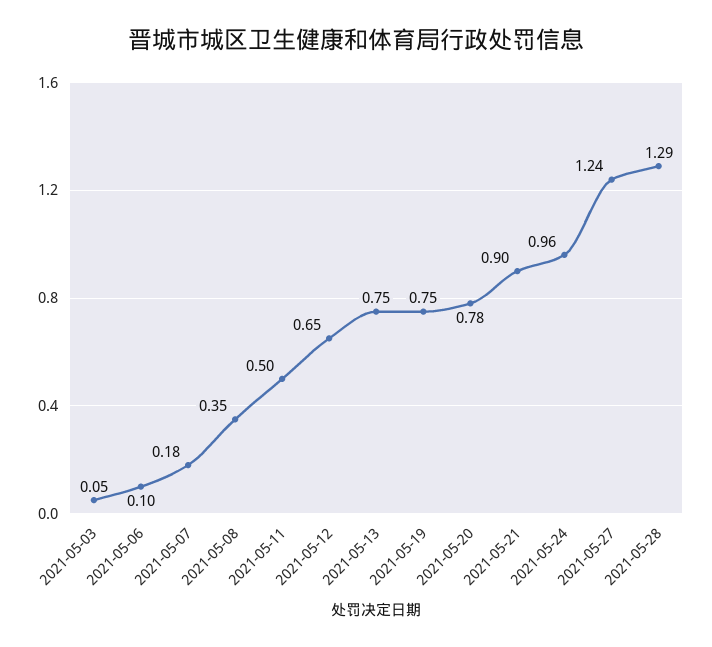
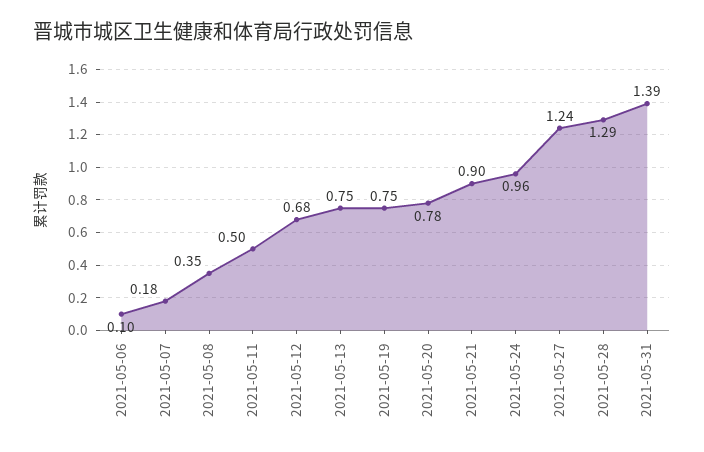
2021-05-03: 0.05 -> none
2021-05-12: 0.65 -> 0.68
2021-05-31: none -> 1.39

